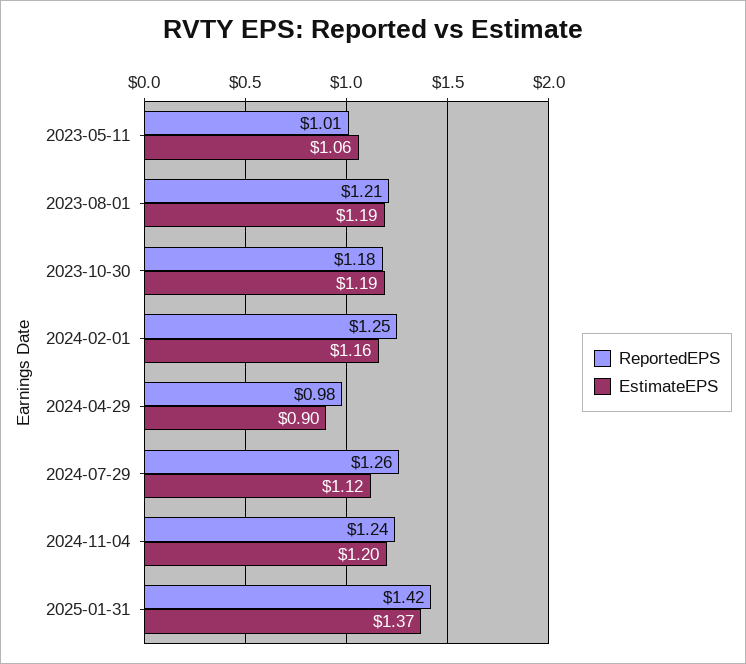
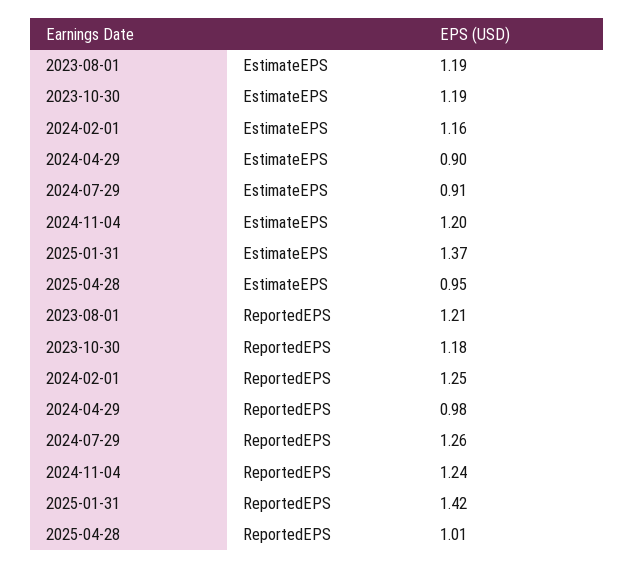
ReportedEPS, 2023-05-11: 1.01 -> none
EstimateEPS, 2023-05-11: 1.06 -> none
EstimateEPS, 2024-07-29: 1.12 -> 0.91
EstimateEPS, 2025-04-28: none -> 0.95
ReportedEPS, 2025-04-28: none -> 1.01

